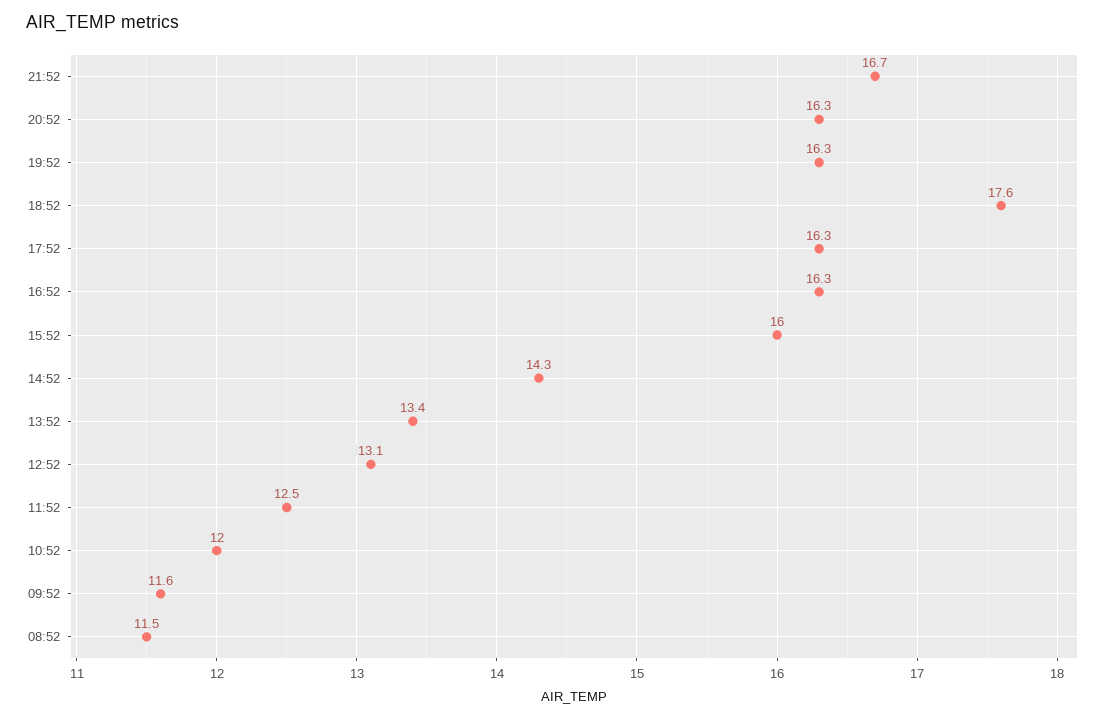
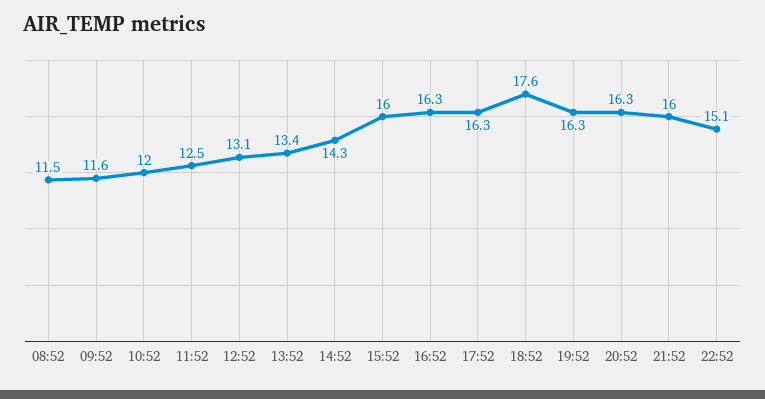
21:52: 16.7 -> 16
22:52: none -> 15.1

